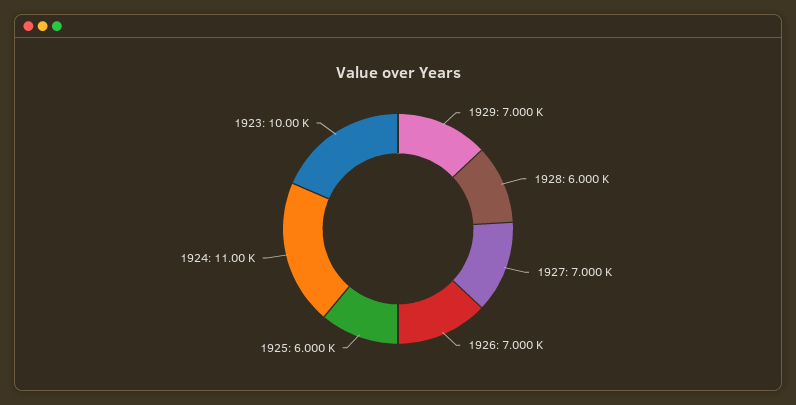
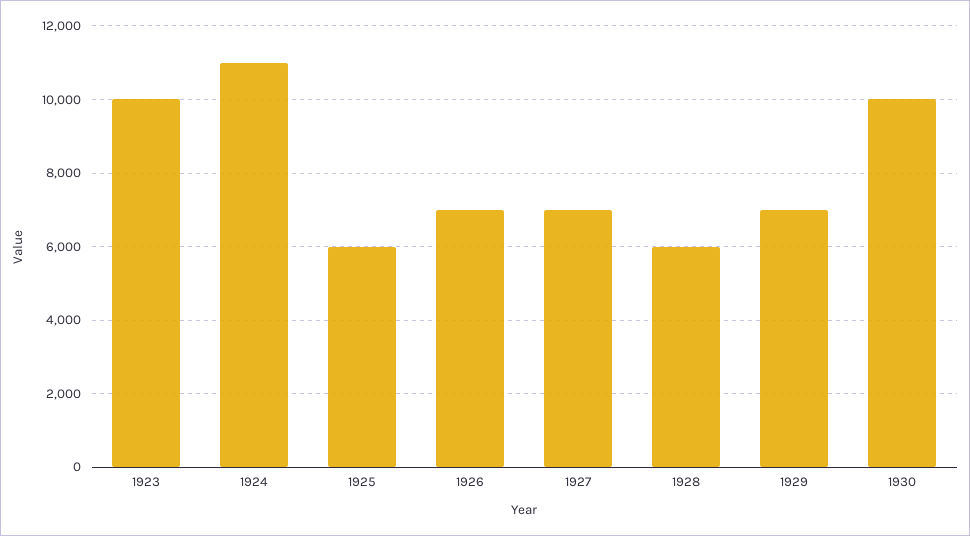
1930: none -> 10000

